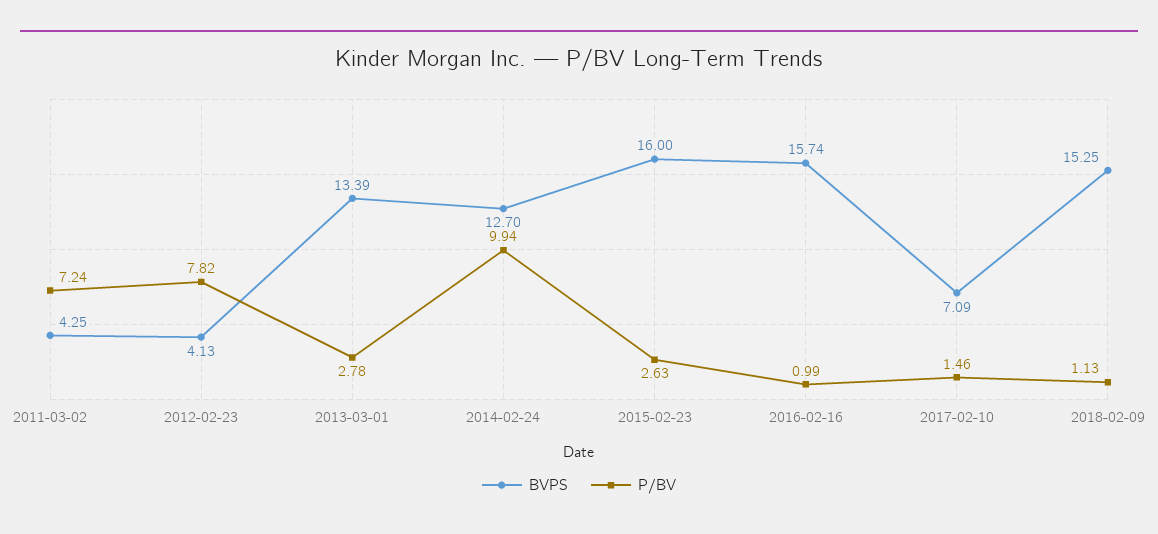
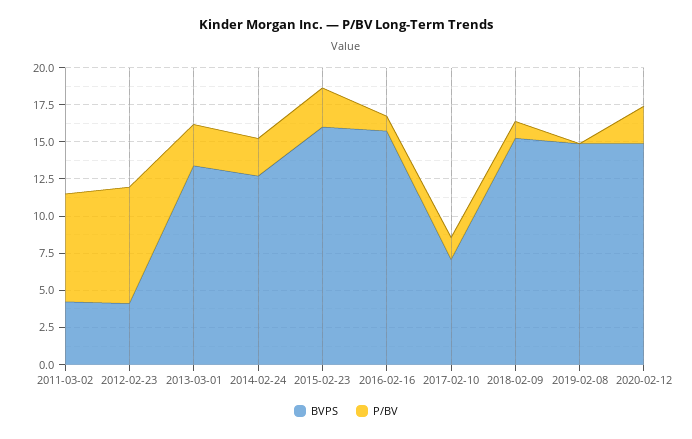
P/BV, 2014-02-24: 9.94 -> 2.5
BVPS, 2019-02-08: none -> 15
P/BV, 2019-02-08: none -> 0
BVPS, 2020-02-12: none -> 15
P/BV, 2020-02-12: none -> 2.5

